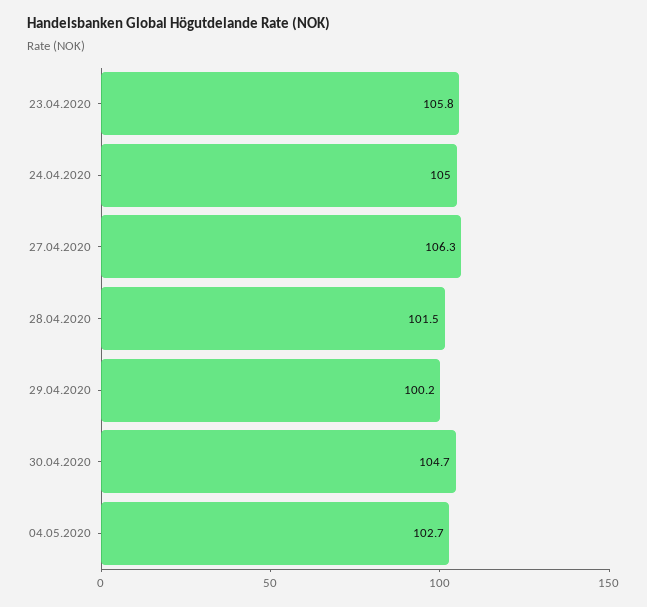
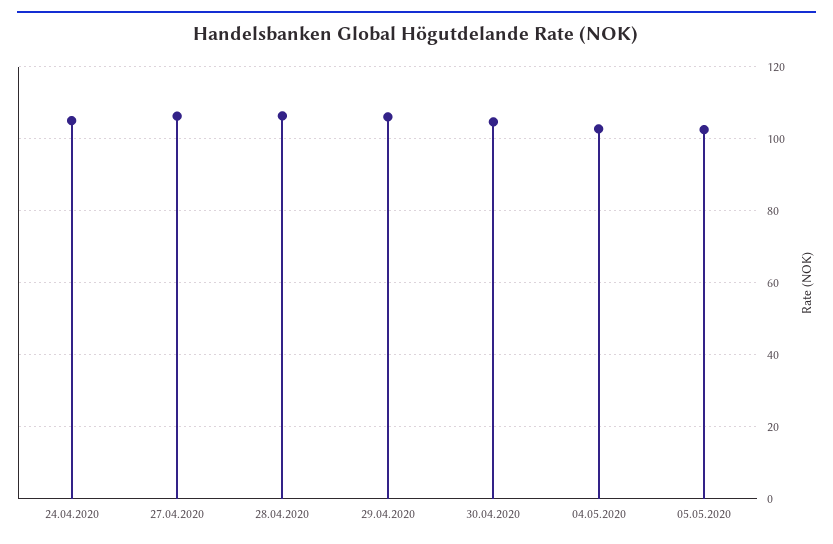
23.04.2020: 105.8 -> none
28.04.2020: 101.5 -> 106
29.04.2020: 100.2 -> 106
05.05.2020: none -> 102

